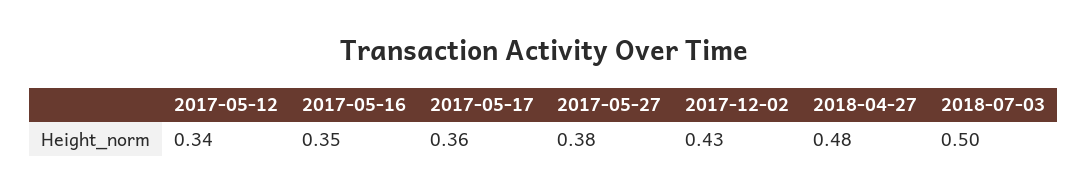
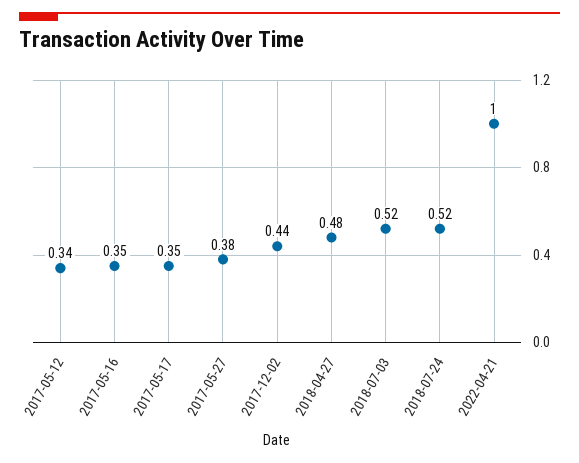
2017-05-17: 0.36 -> 0.35
2017-12-02: 0.43 -> 0.44
2018-07-03: 0.5 -> 0.52
2018-07-24: none -> 0.52
2022-04-21: none -> 1

